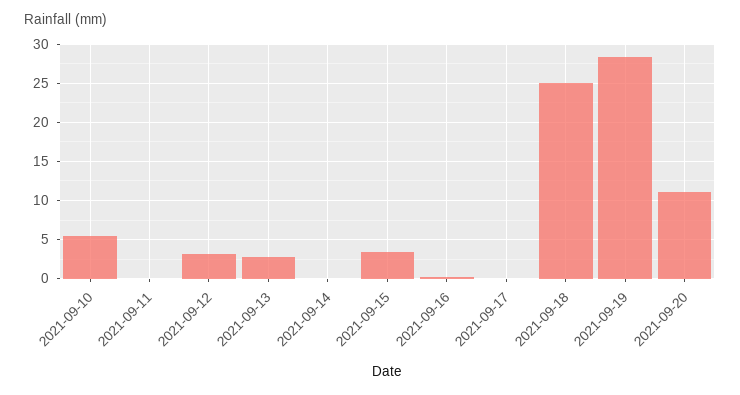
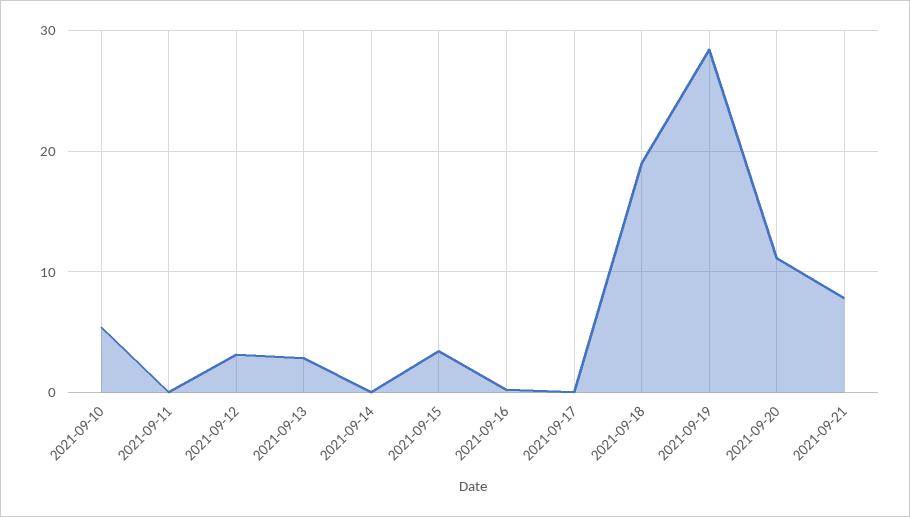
2021-09-18: 25 -> 19
2021-09-21: none -> 8

